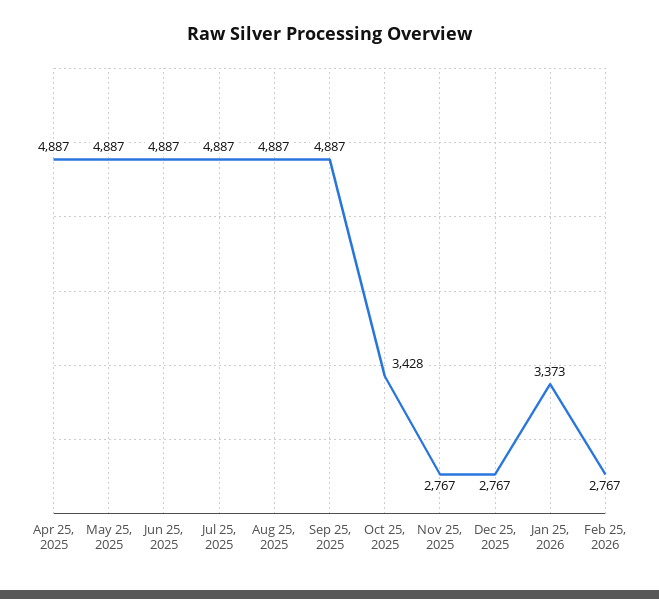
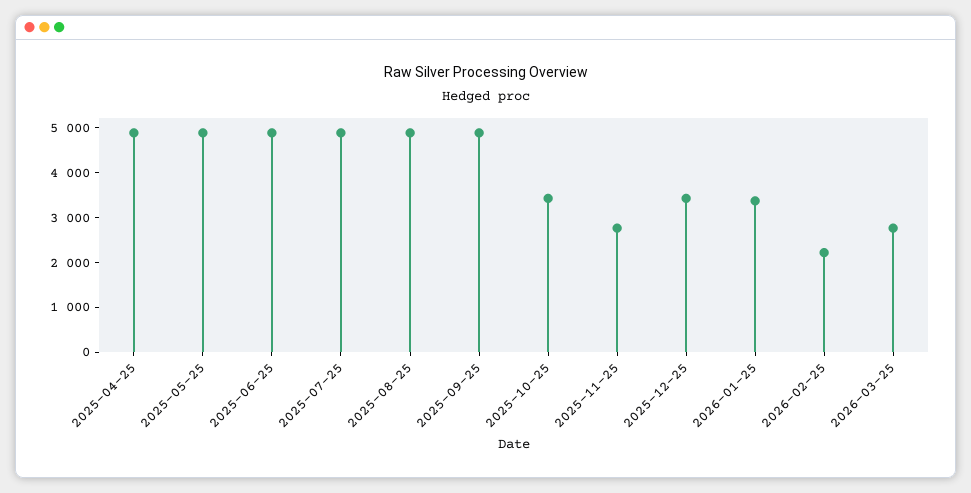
Dec 25, 2025: 2767 -> 3400
Feb 25, 2026: 2767 -> 2200
2026-03-25: none -> 2800

